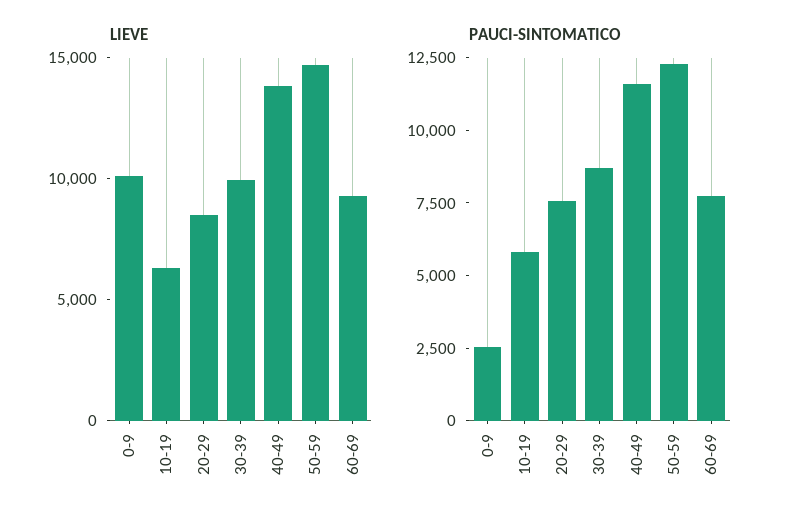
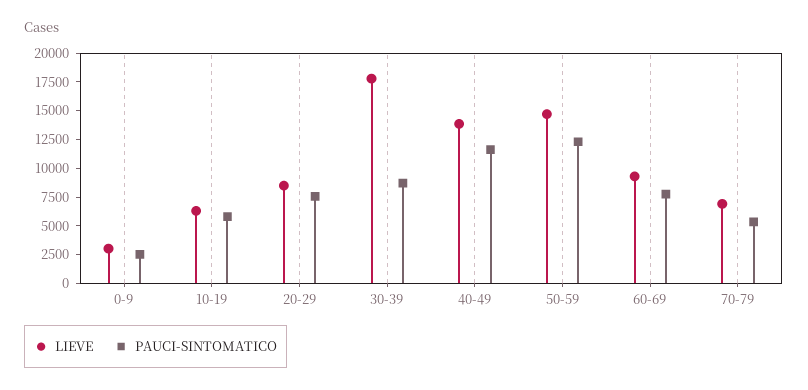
LIEVE, 0-9: 10000 -> 2500
LIEVE, 30-39: 10000 -> 17500
LIEVE, 70-79: none -> 7500
PAUCI-SINTOMATICO, 70-79: none -> 5000

